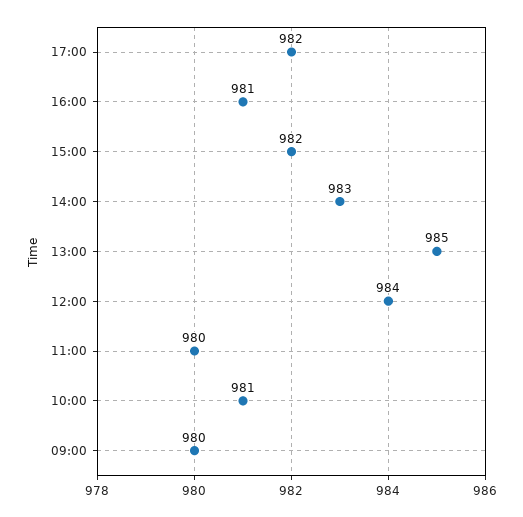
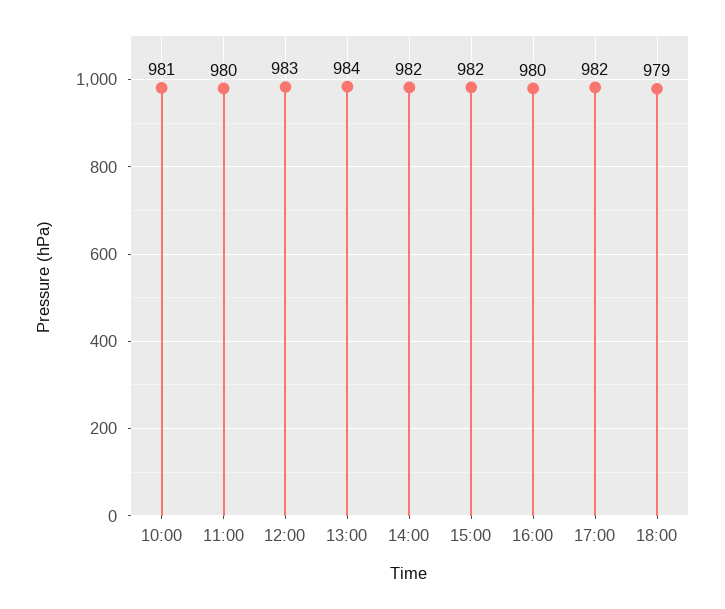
16:00: 981 -> 980
14:00: 983 -> 982
13:00: 985 -> 984
12:00: 984 -> 983
09:00: 980 -> none
18:00: none -> 979

